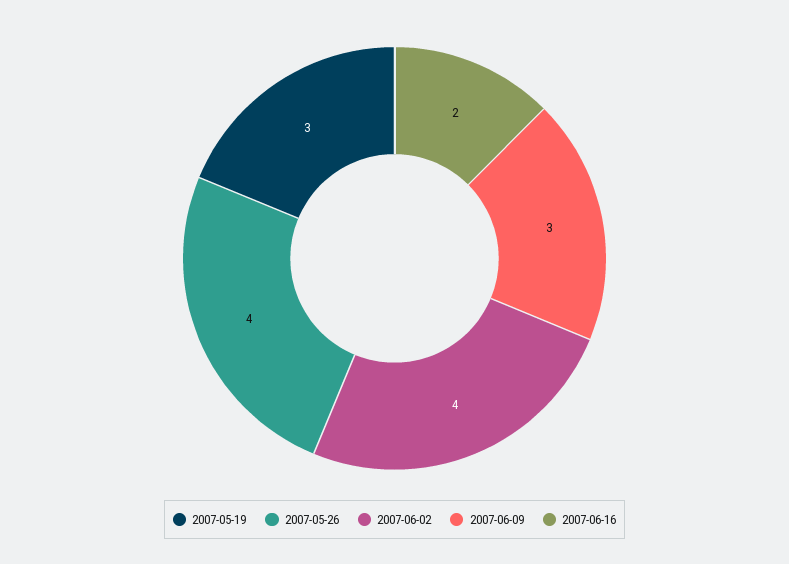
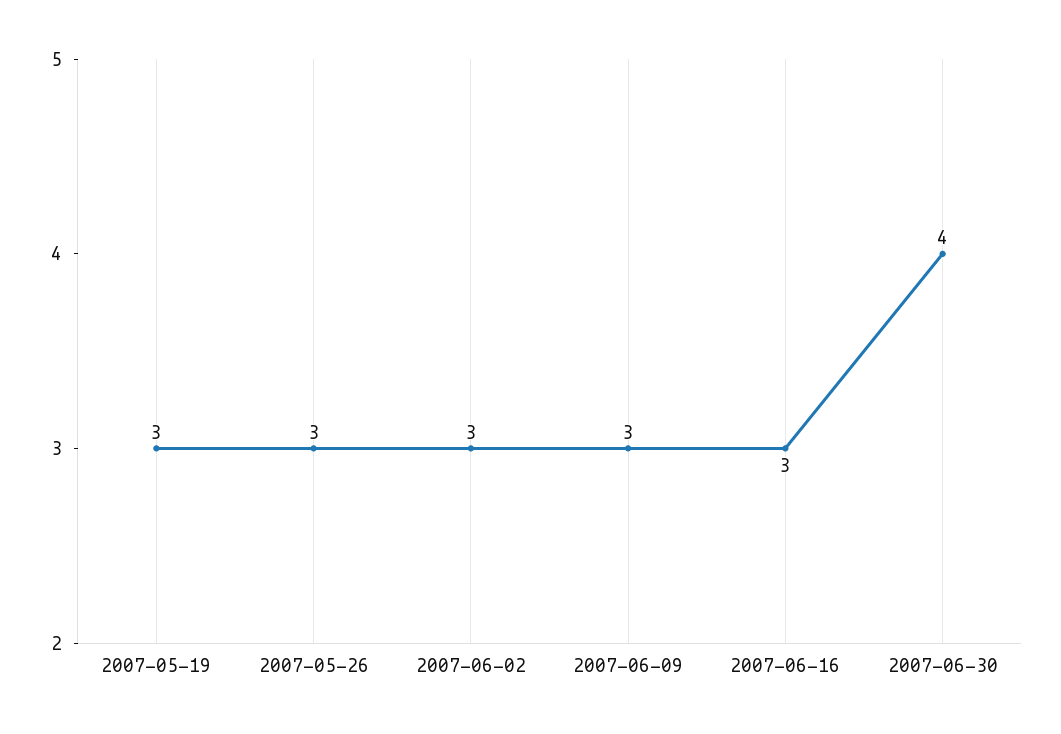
2007-05-26: 4 -> 3
2007-06-02: 4 -> 3
2007-06-16: 2 -> 3
2007-06-30: none -> 4

